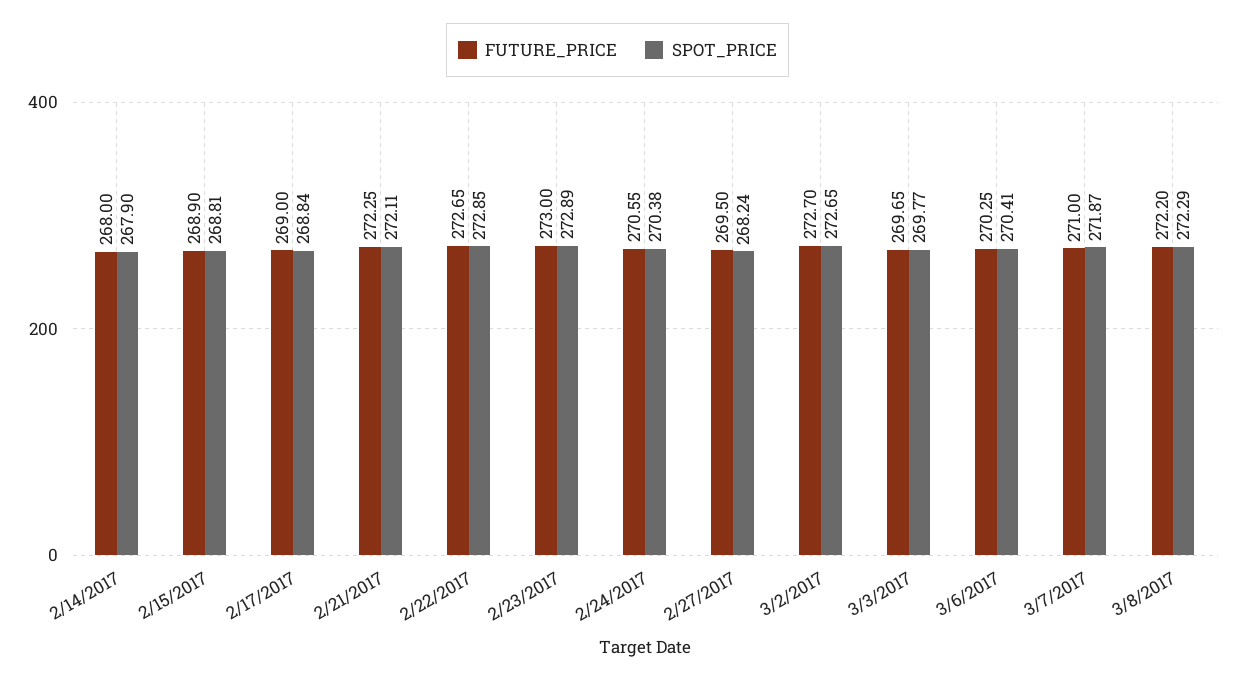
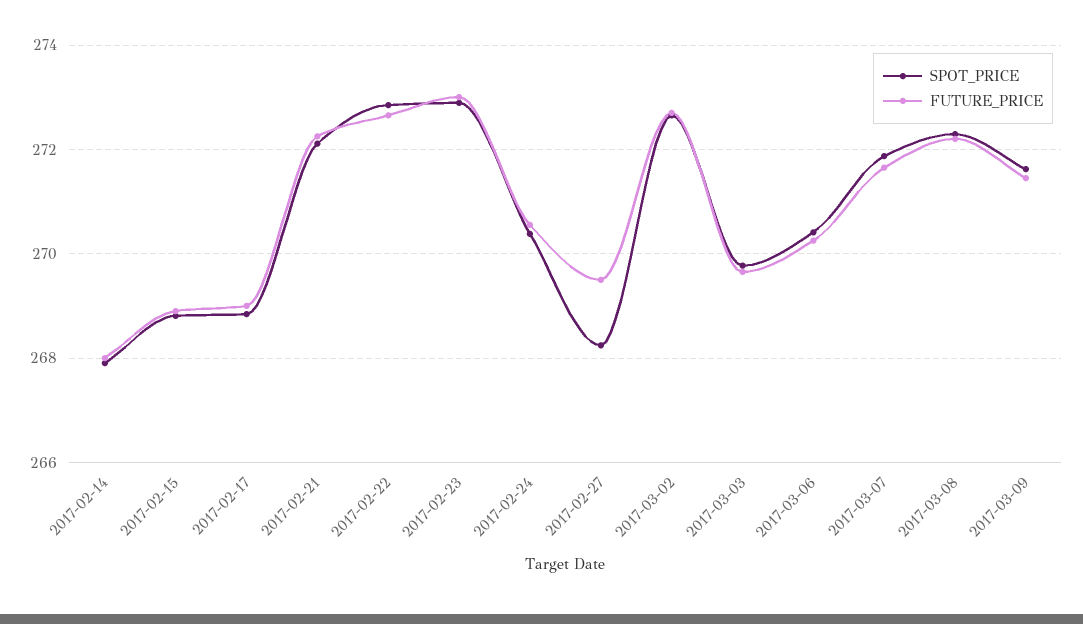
FUTURE_PRICE, 3/7/2017: 271 -> 271.6
SPOT_PRICE, 2017-03-09: none -> 271.6
FUTURE_PRICE, 2017-03-09: none -> 271.4

